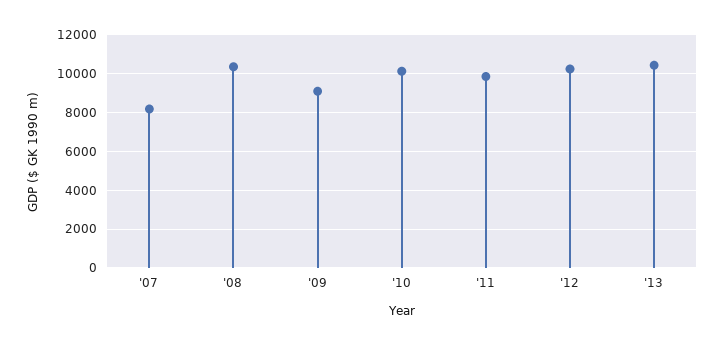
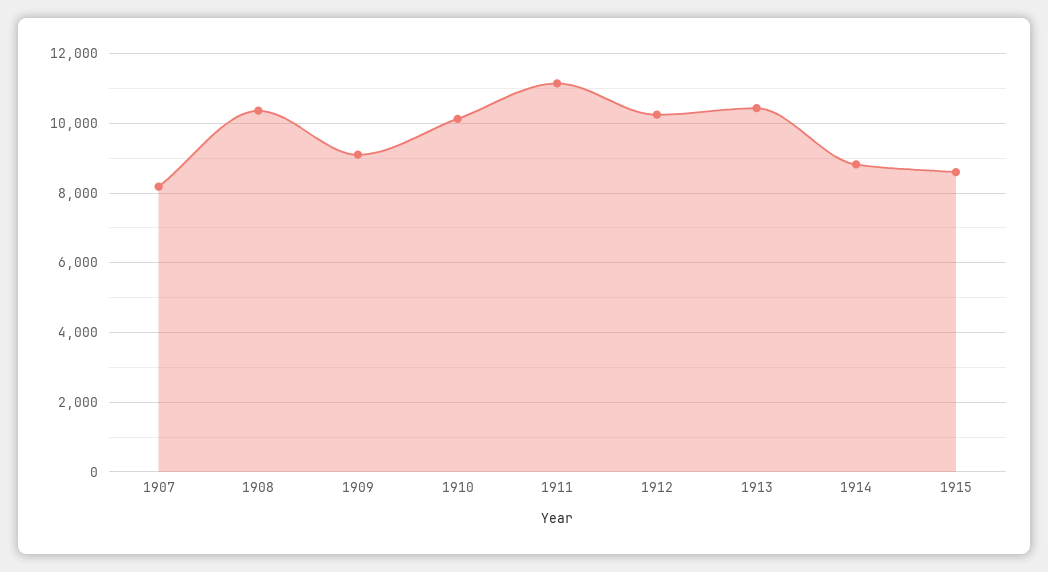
'11: 10000 -> 11200
1914: none -> 8800
1915: none -> 8600

